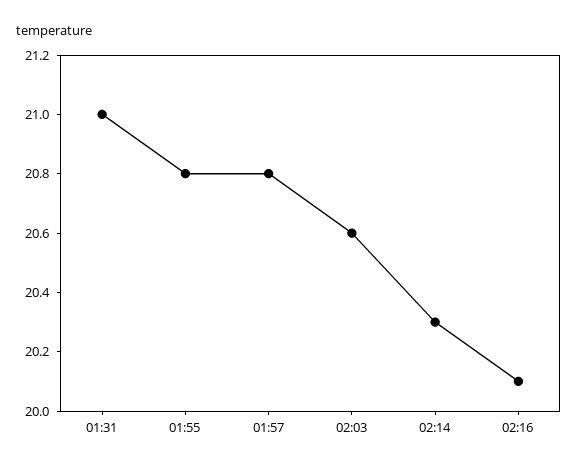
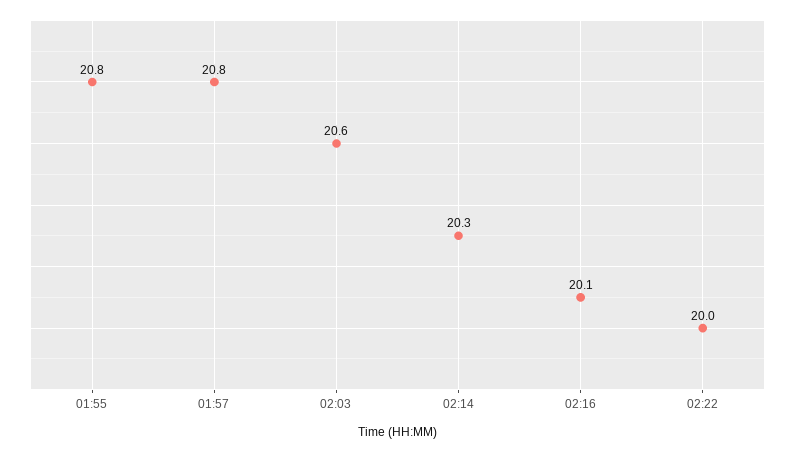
01:31: 21 -> none
02:22: none -> 20

